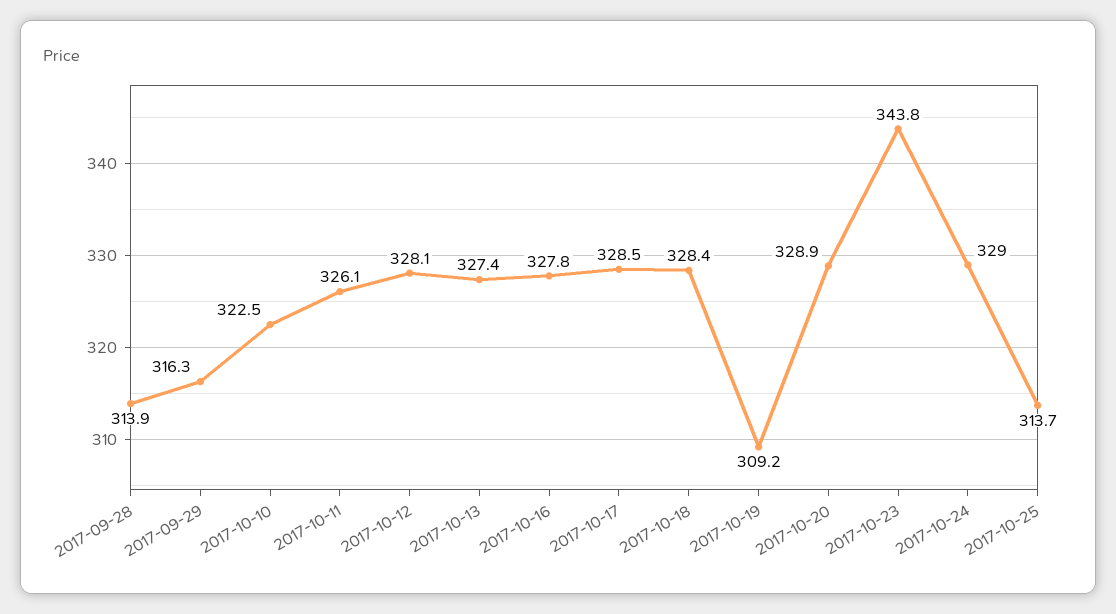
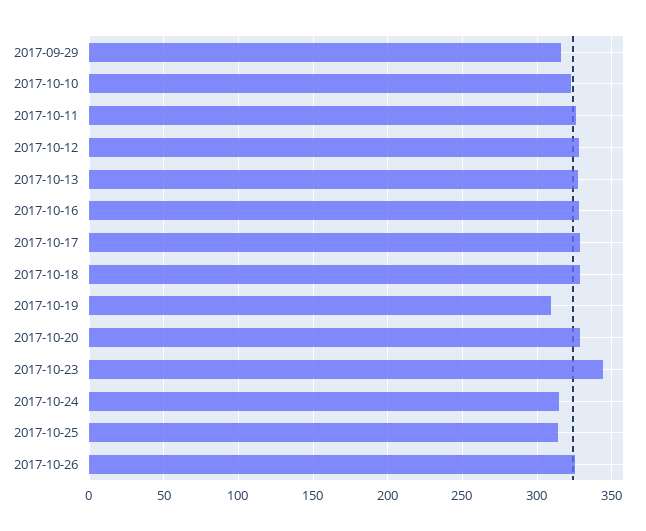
2017-09-28: 313.9 -> none
2017-10-24: 329 -> 315
2017-10-26: none -> 325

